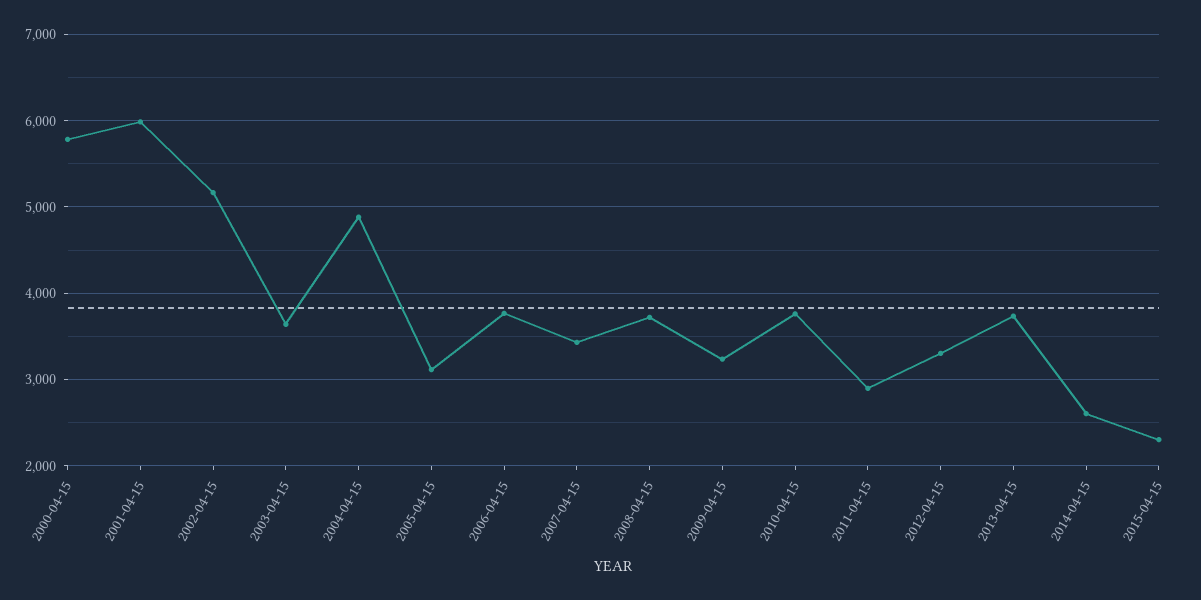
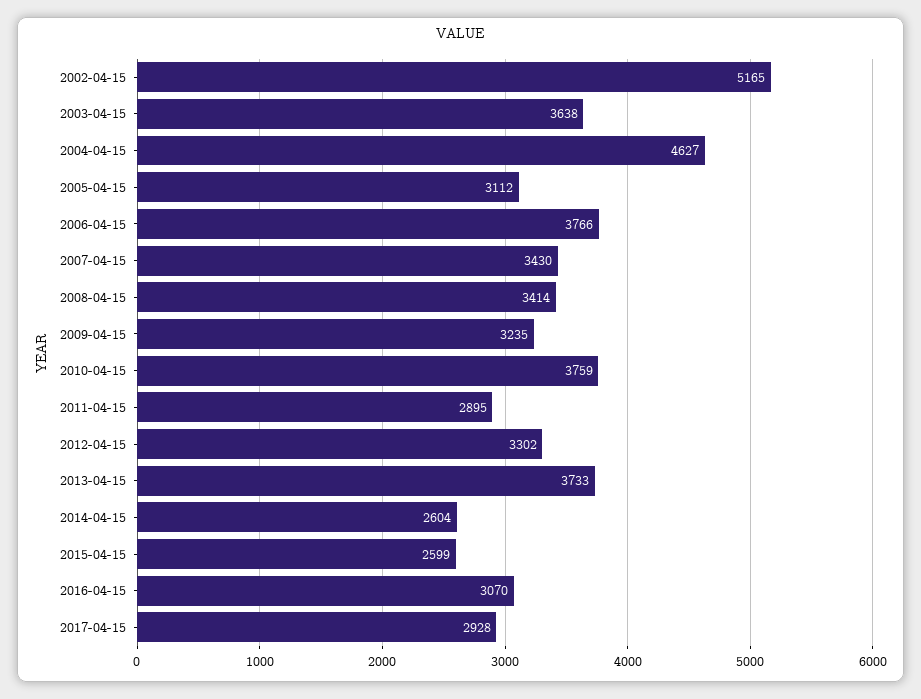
2000-04-15: 5800 -> none
2001-04-15: 6000 -> none
2004-04-15: 4900 -> 4627
2008-04-15: 3700 -> 3414
2015-04-15: 2300 -> 2599
2016-04-15: none -> 3070
2017-04-15: none -> 2928

